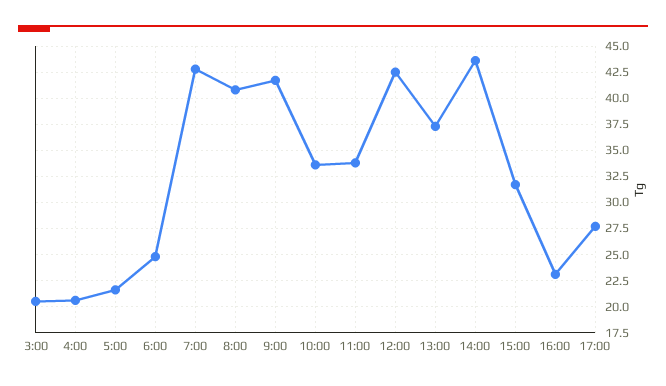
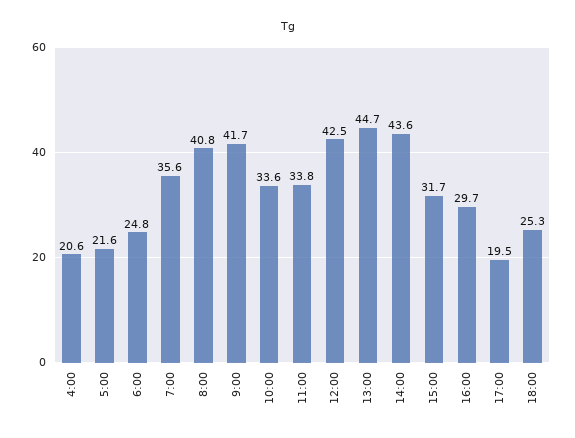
3:00: 20 -> none
7:00: 42.5 -> 35.6
13:00: 37.5 -> 44.7
16:00: 22.5 -> 29.7
17:00: 27.5 -> 19.5
18:00: none -> 25.3

